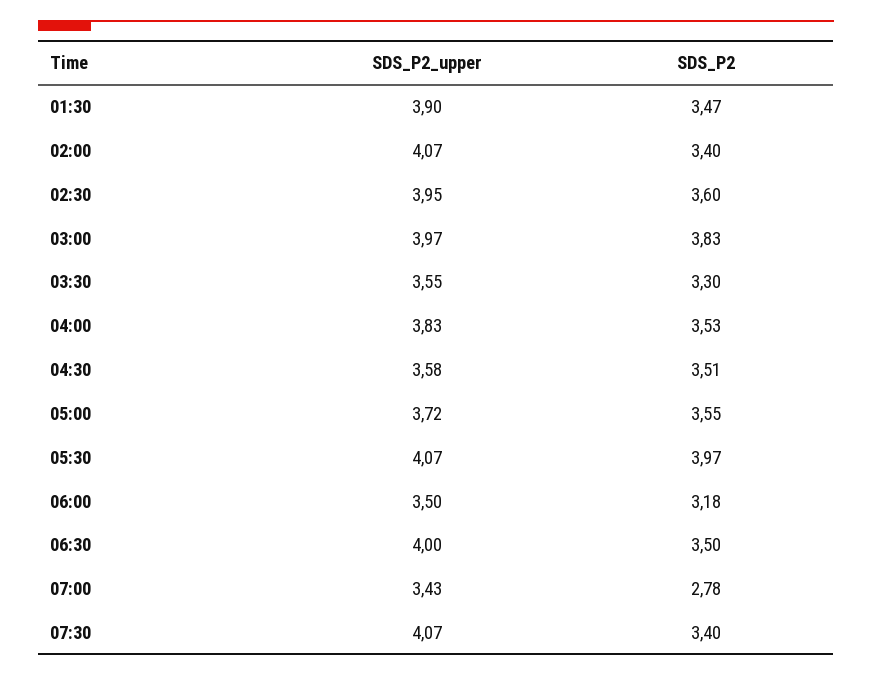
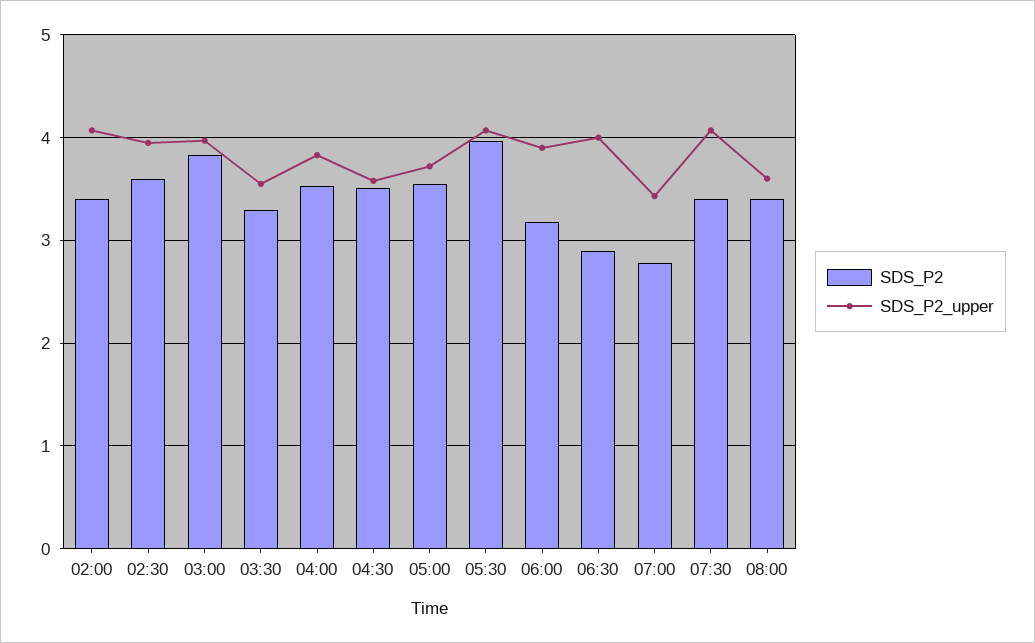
SDS_P2_upper, 01:30: 3.9 -> none
SDS_P2, 01:30: 3.47 -> none
SDS_P2_upper, 06:00: 3.5 -> 3.9
SDS_P2, 06:30: 3.5 -> 2.9
SDS_P2, 08:00: none -> 3.4
SDS_P2_upper, 08:00: none -> 3.6

